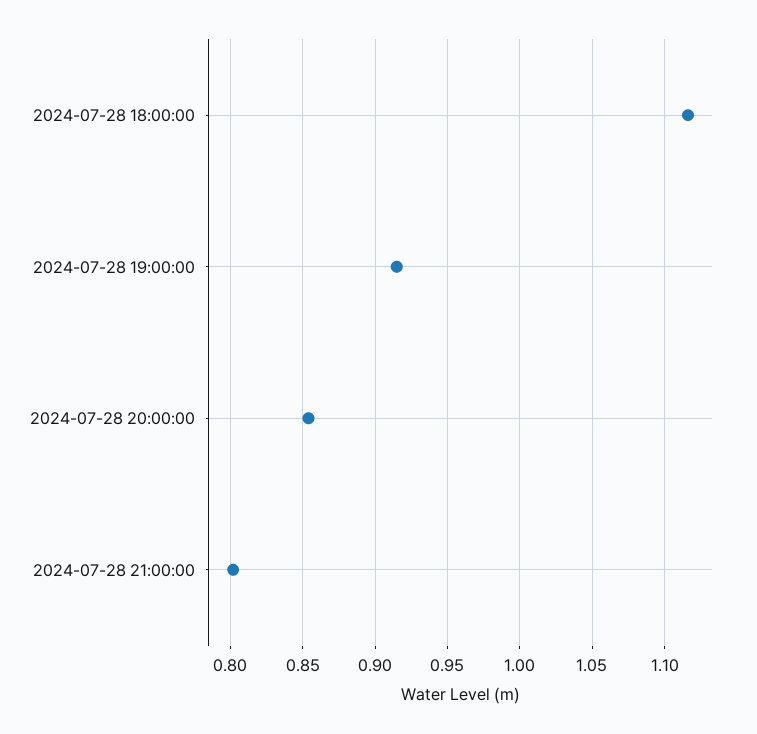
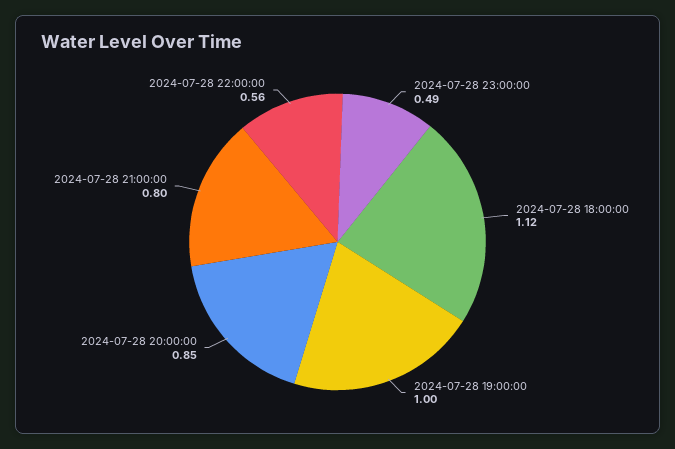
2024-07-28 19:00:00: 0.915 -> 1
2024-07-28 23:00:00: none -> 0.49
2024-07-28 22:00:00: none -> 0.56

